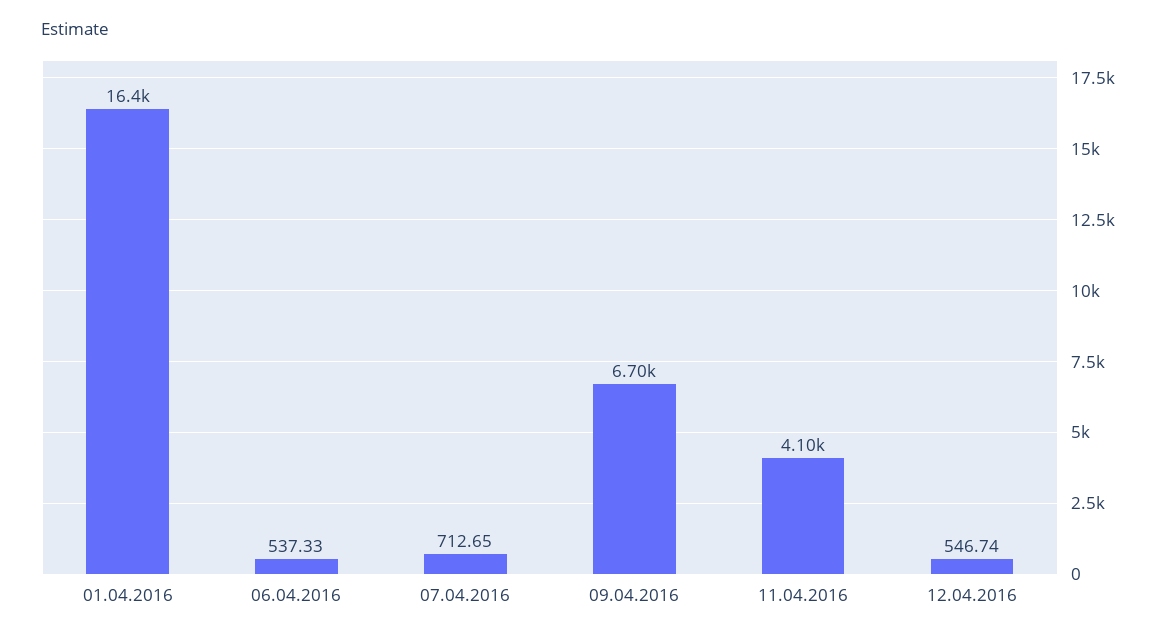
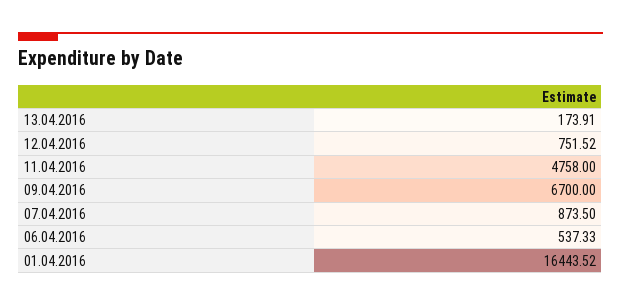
07.04.2016: 712.65 -> 873.5
11.04.2016: 4100 -> 4758
12.04.2016: 546.74 -> 751.52
13.04.2016: none -> 173.91

